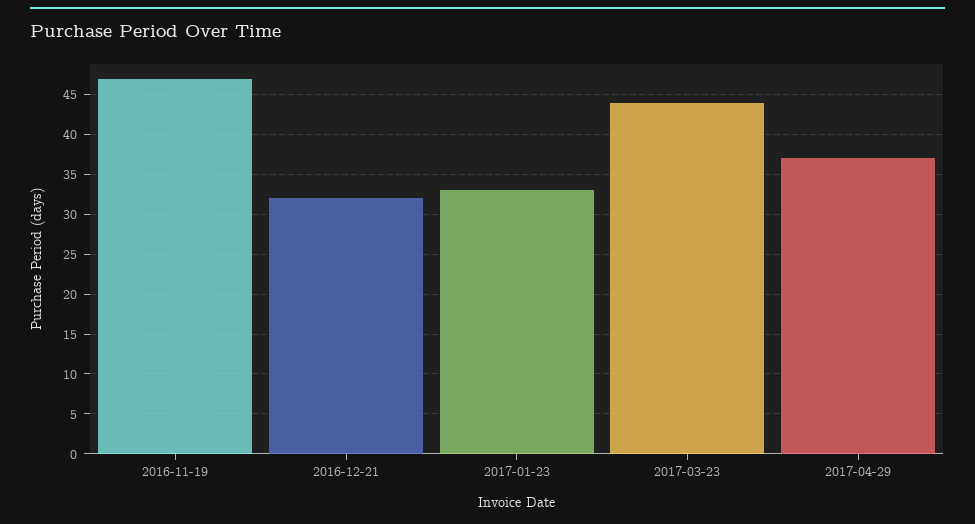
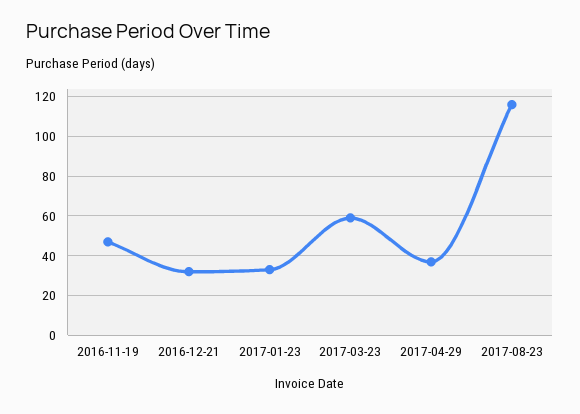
2017-03-23: 44 -> 60
2017-08-23: none -> 115

